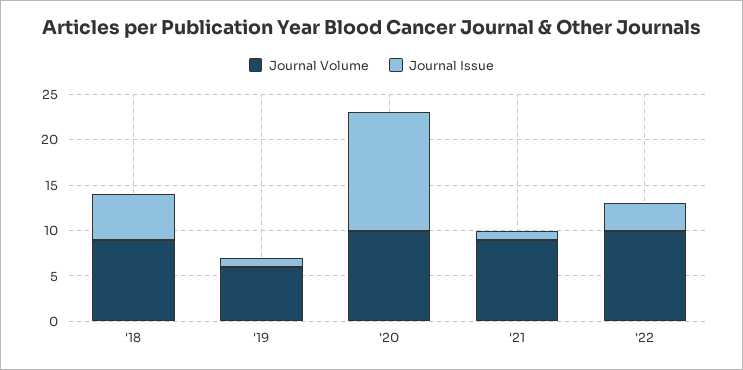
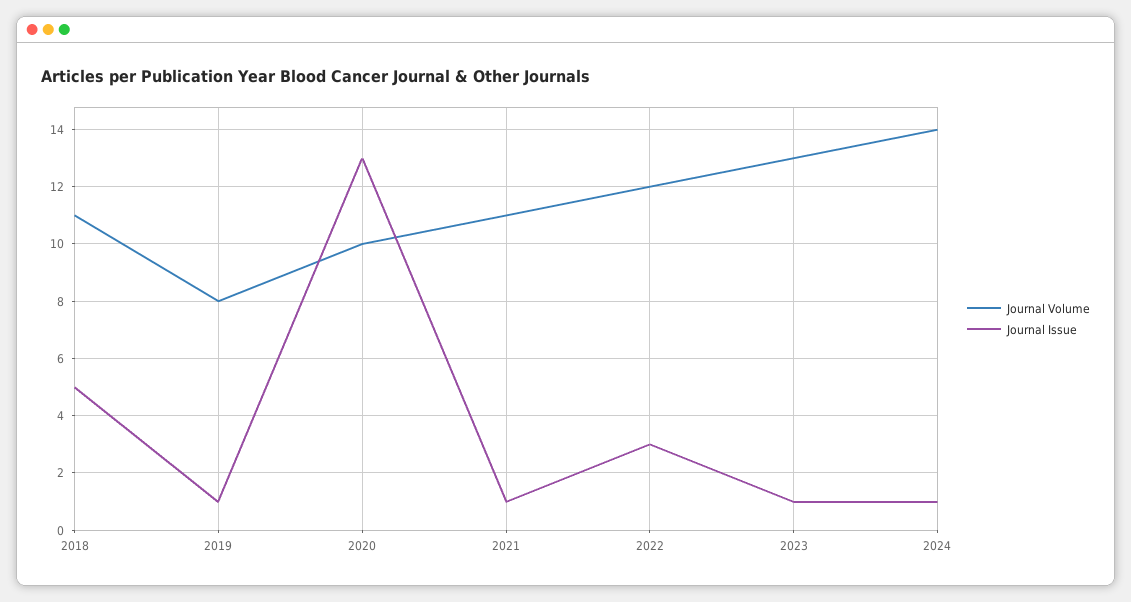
Journal Volume, '18: 9 -> 11
Journal Volume, '19: 6 -> 8
Journal Volume, '21: 9 -> 11
Journal Volume, '22: 10 -> 12
Journal Volume, 2023: none -> 13
Journal Issue, 2023: none -> 1
Journal Volume, 2024: none -> 14
Journal Issue, 2024: none -> 1

